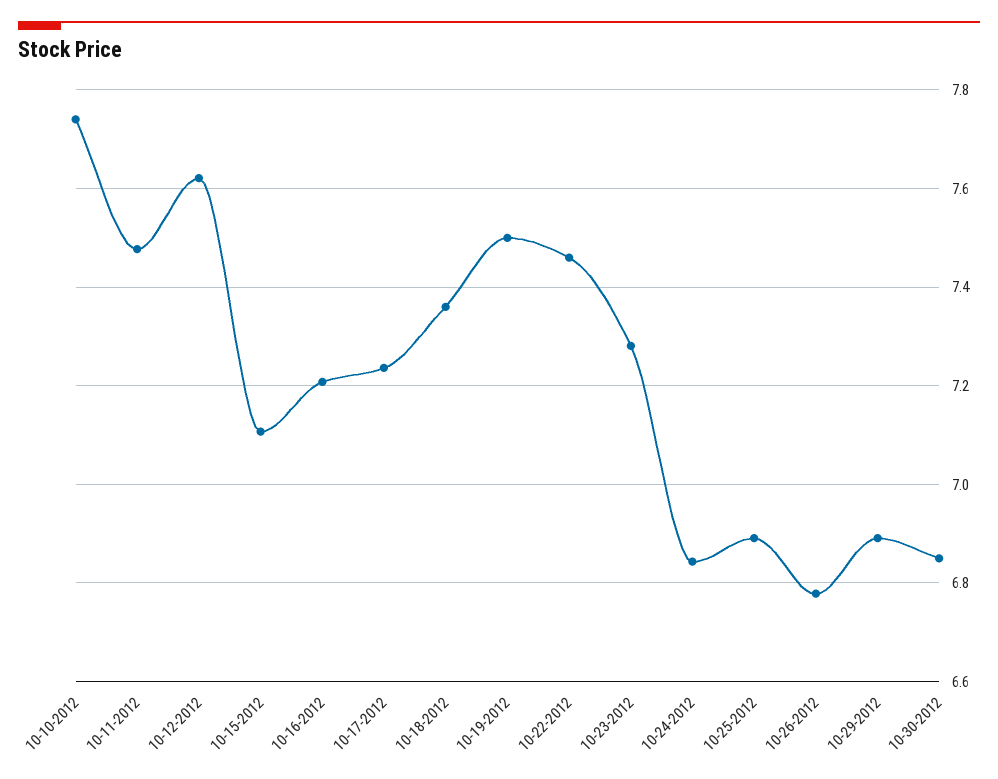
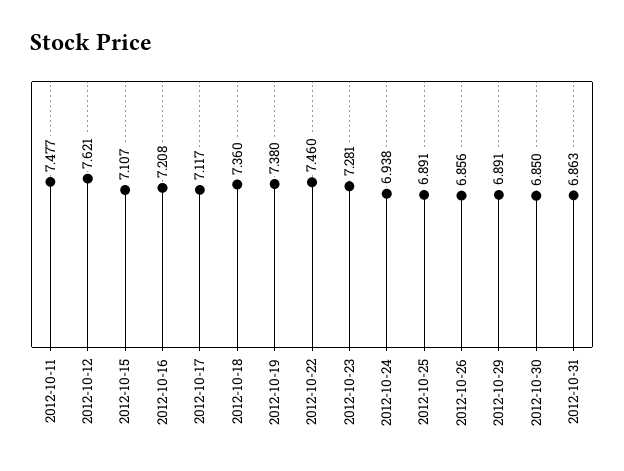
10-10-2012: 7.74 -> none
10-17-2012: 7.24 -> 7.117
10-19-2012: 7.5 -> 7.38
10-24-2012: 6.84 -> 6.938
10-26-2012: 6.78 -> 6.856
2012-10-31: none -> 6.863

